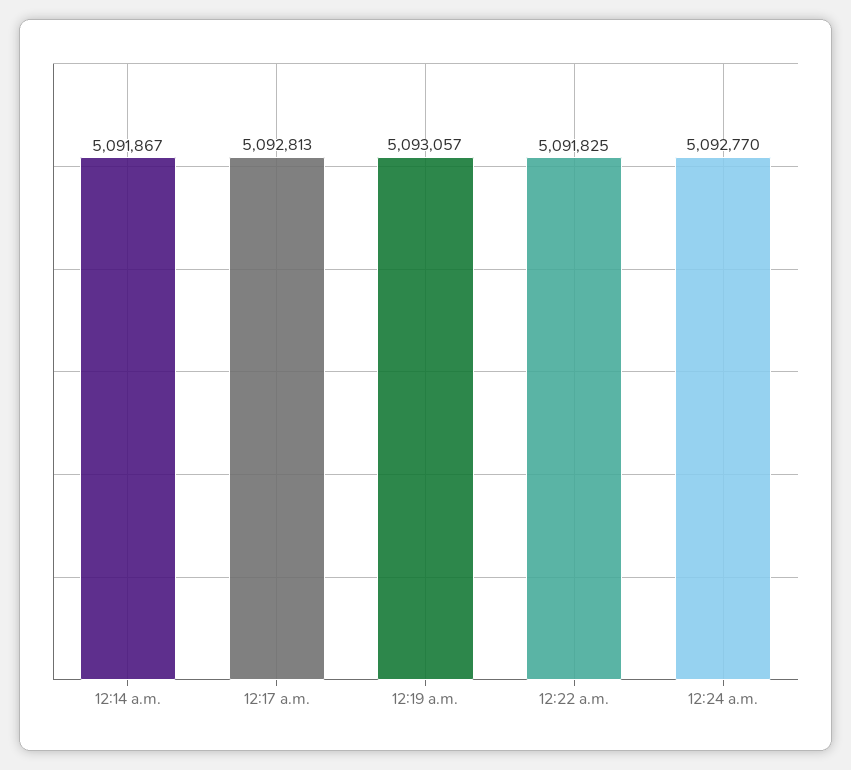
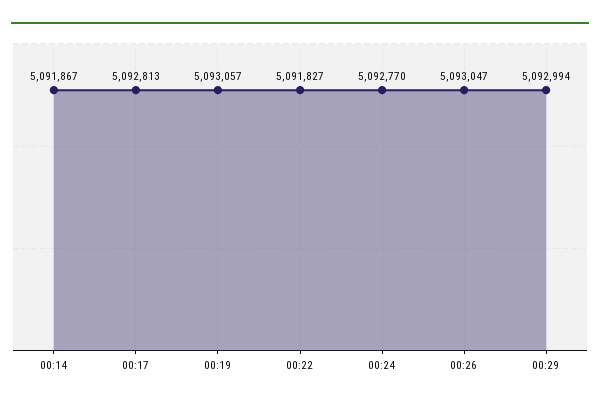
12:22 a.m.: 5091825 -> 5091827
00:26: none -> 5093047
00:29: none -> 5092994

